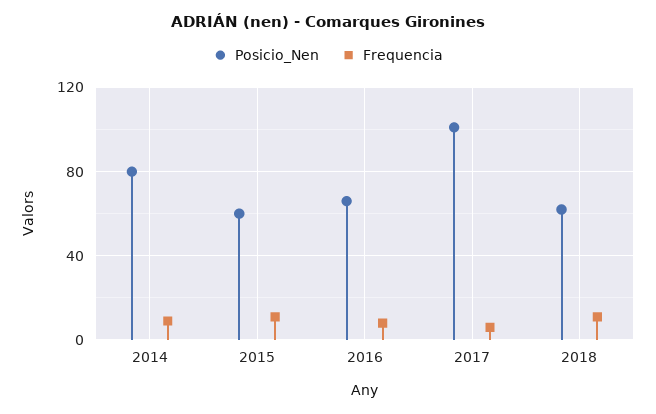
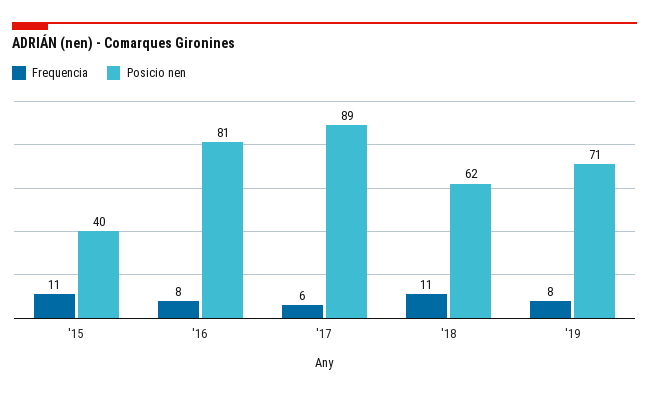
Posicio_Nen, 2014: 80 -> none
Frequencia, 2014: 10 -> none
Posicio_Nen, 2015: 60 -> 40
Posicio_Nen, 2016: 65 -> 81
Posicio_Nen, 2017: 100 -> 89
Frequencia, '19: none -> 8
Posicio_Nen, '19: none -> 71

